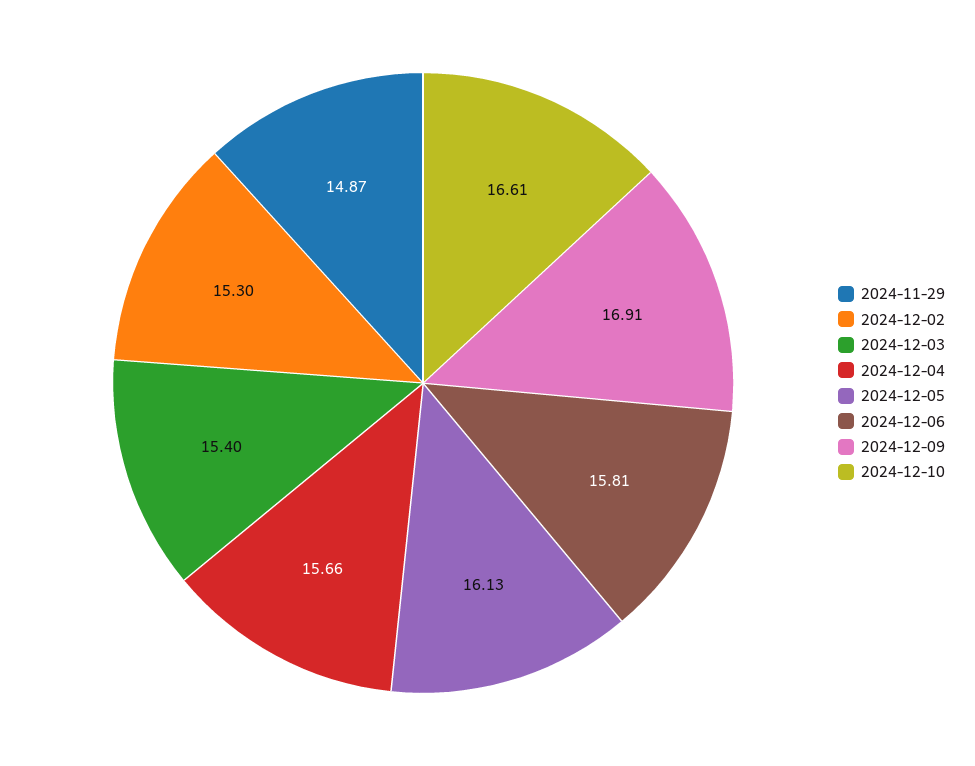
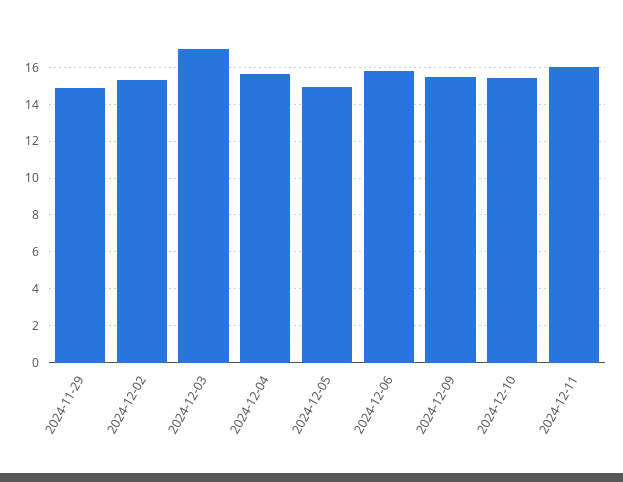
2024-12-03: 15.4 -> 17
2024-12-05: 16.13 -> 15
2024-12-09: 16.91 -> 15.5
2024-12-10: 16.61 -> 15.5
2024-12-11: none -> 16

